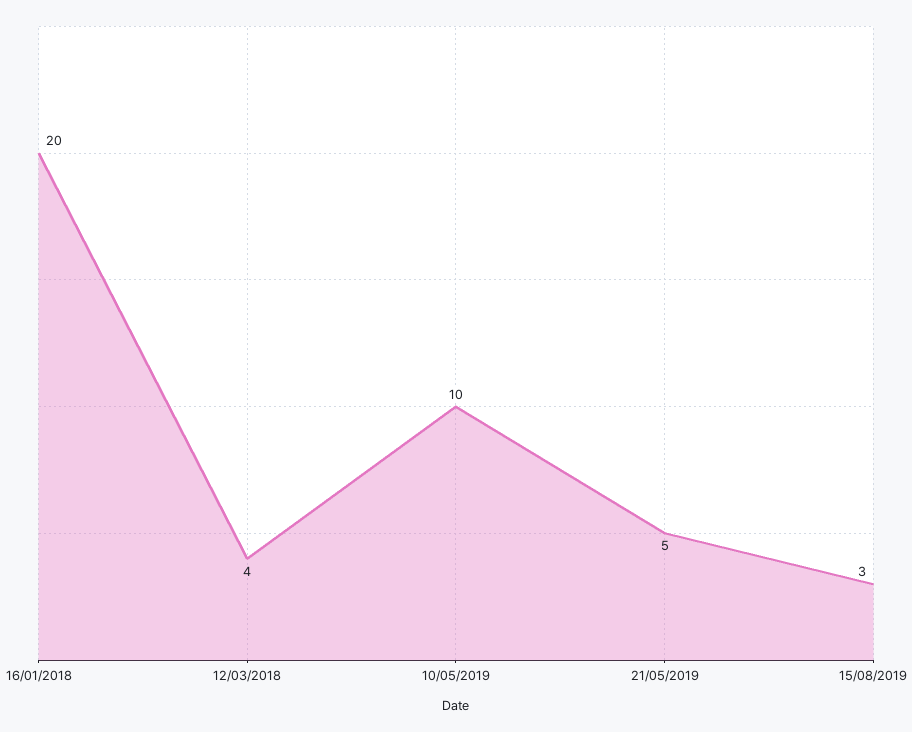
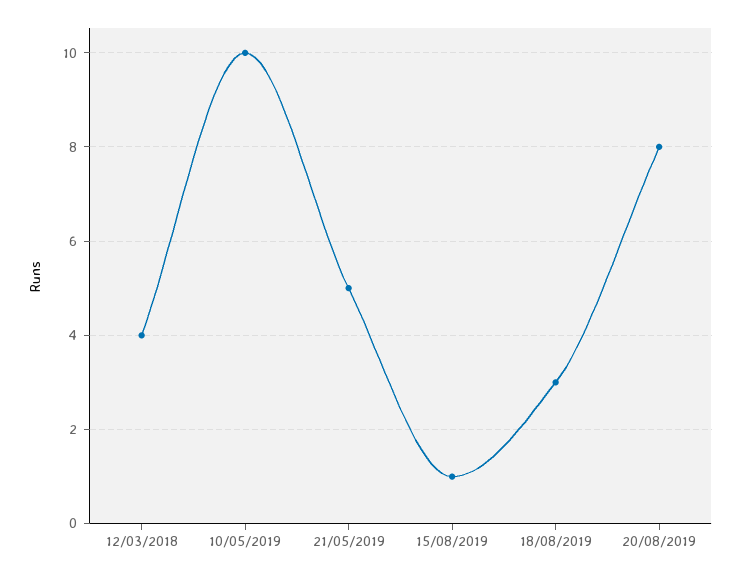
16/01/2018: 20 -> none
15/08/2019: 3 -> 1
18/08/2019: none -> 3
20/08/2019: none -> 8

